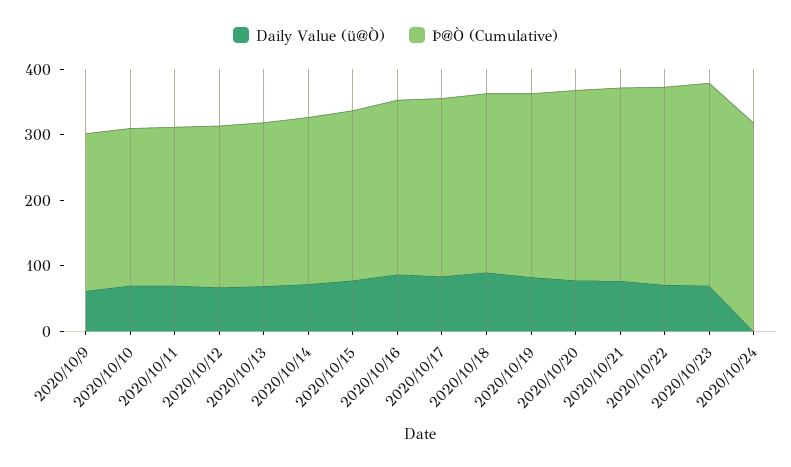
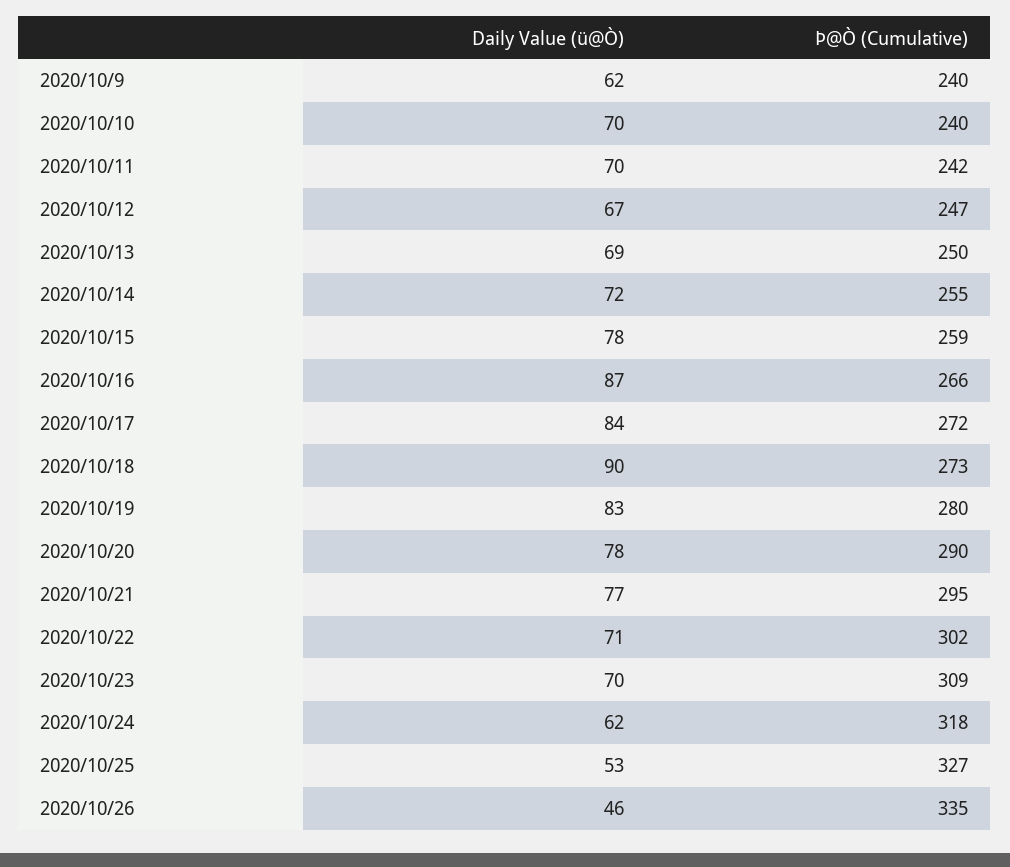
Daily Value (ü@Ò), 2020/10/24: 0 -> 62
Daily Value (ü@Ò), 2020/10/25: none -> 53
Þ@Ò (Cumulative), 2020/10/25: none -> 327
Daily Value (ü@Ò), 2020/10/26: none -> 46
Þ@Ò (Cumulative), 2020/10/26: none -> 335

